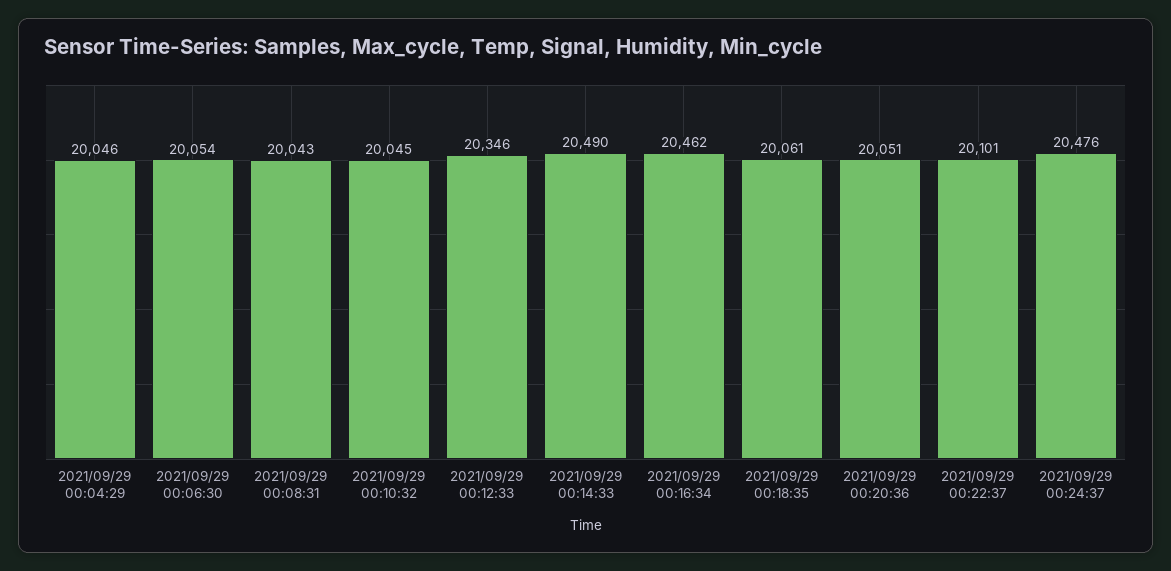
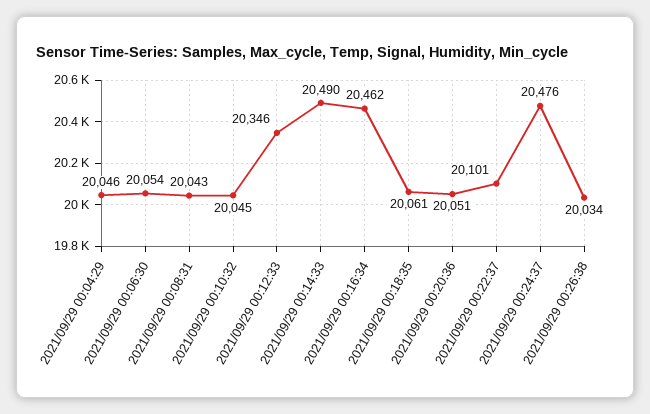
2021/09/29 00:26:38: none -> 20034

